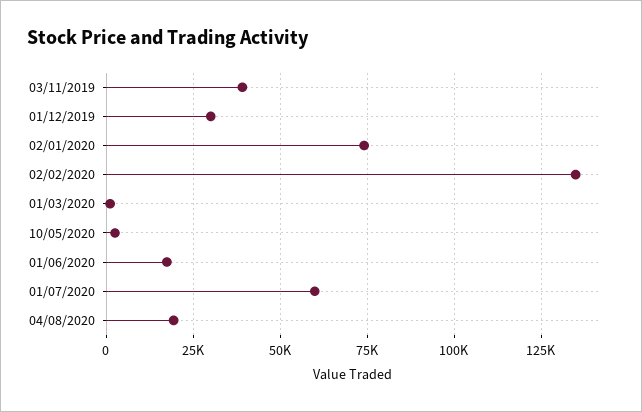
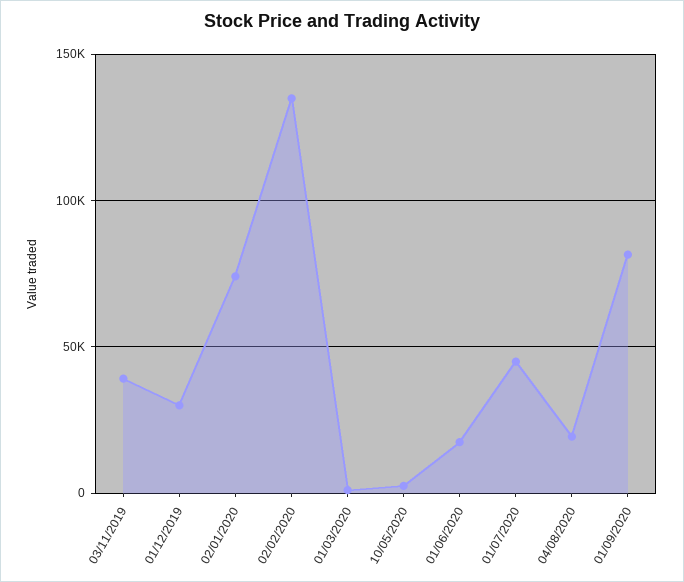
01/07/2020: 60000 -> 45000
01/09/2020: none -> 80000

